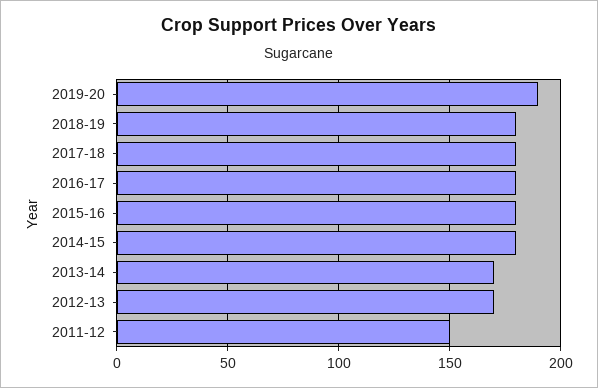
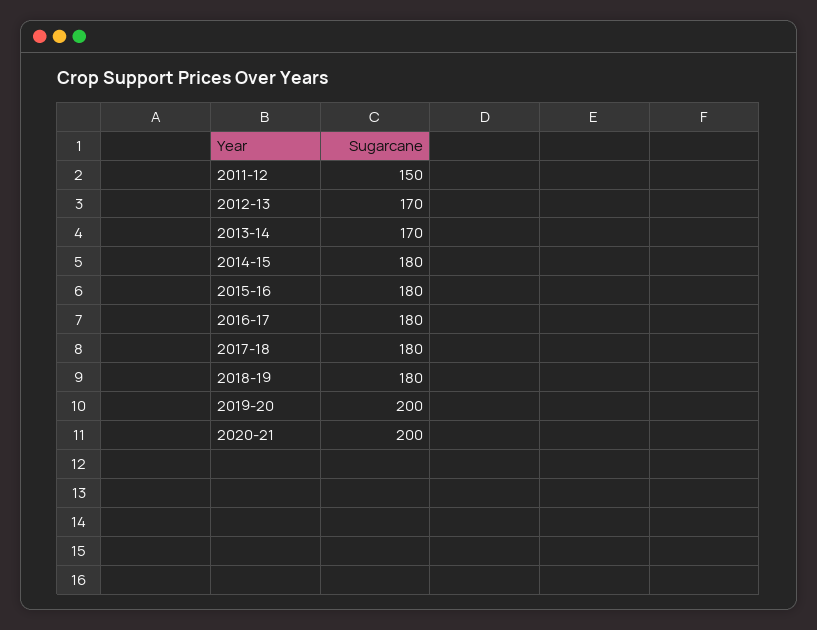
2019-20: 190 -> 200
2020-21: none -> 200

